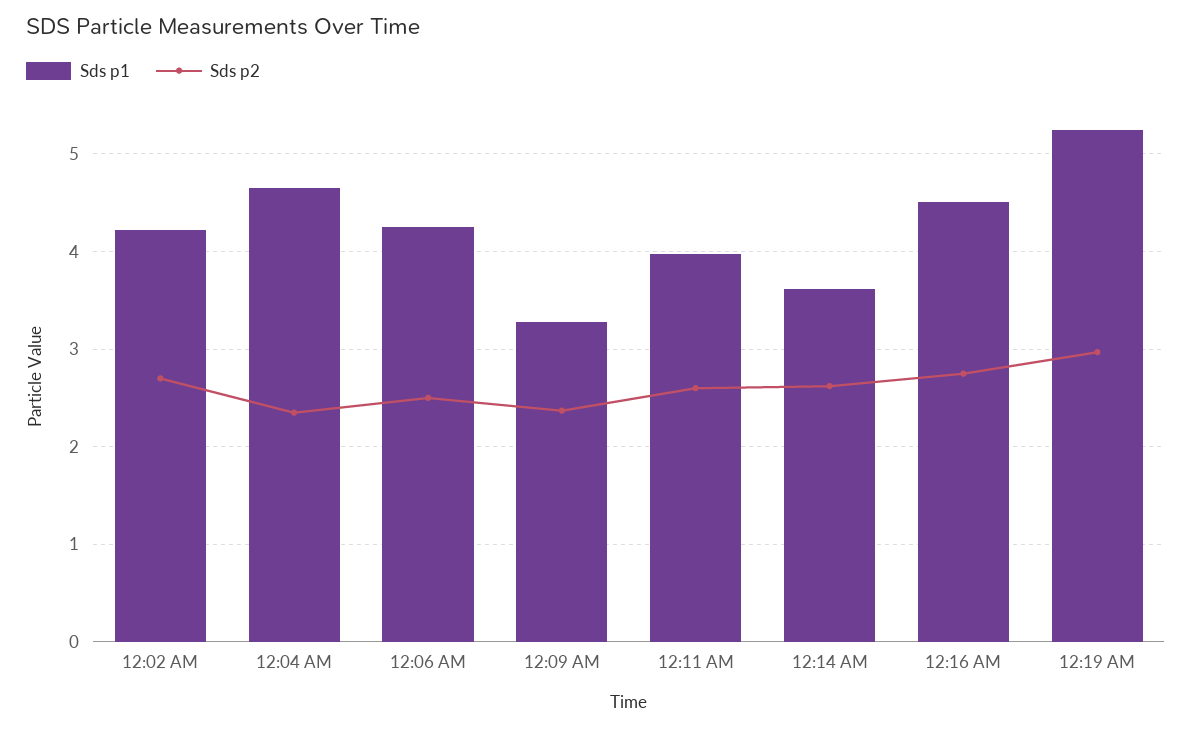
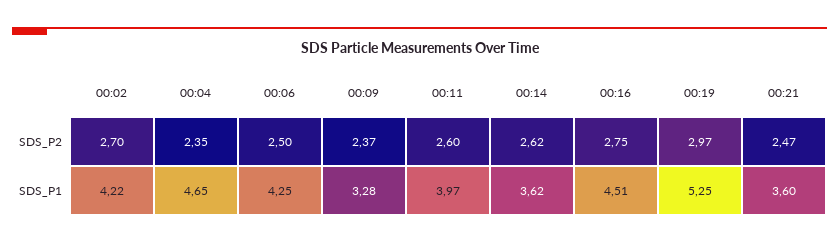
Sds p2, 00:21: none -> 2.47
Sds p1, 00:21: none -> 3.6

